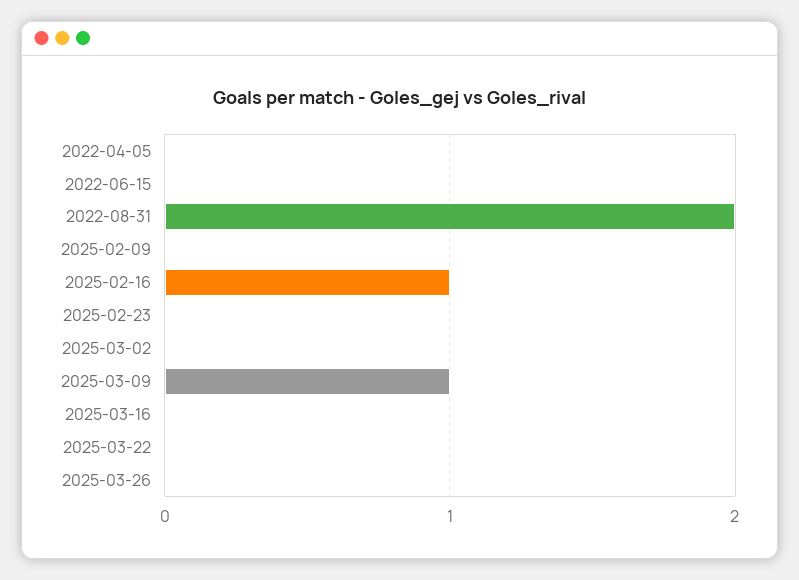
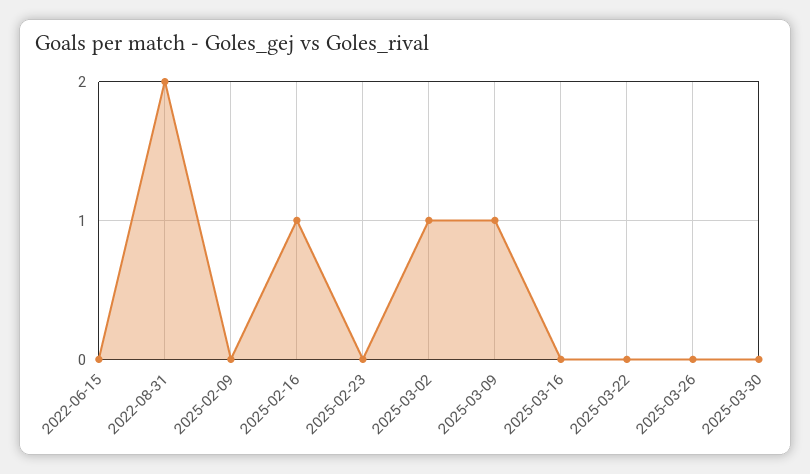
2022-04-05: 0 -> none
2025-03-02: 0 -> 1
2025-03-30: none -> 0

